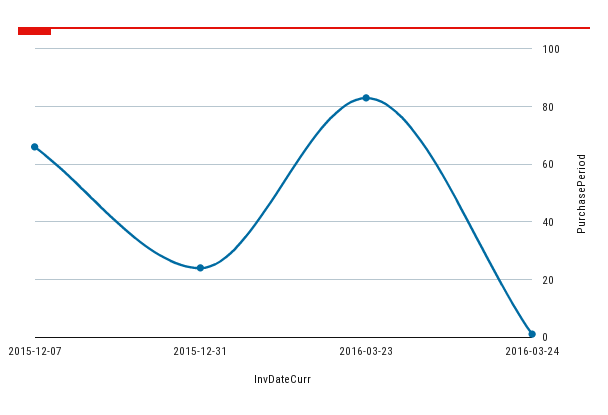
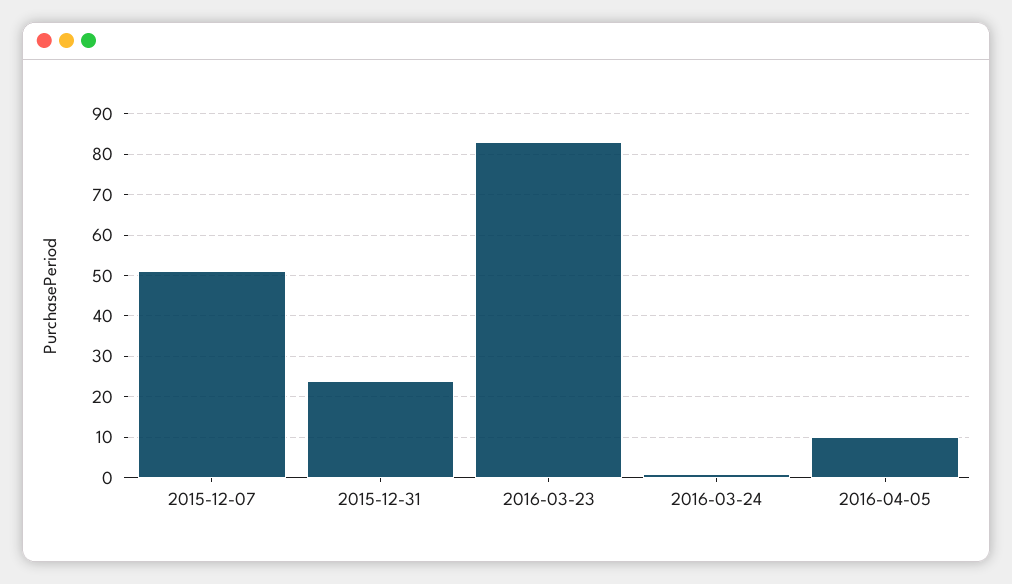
2015-12-07: 65 -> 50
2016-04-05: none -> 10

